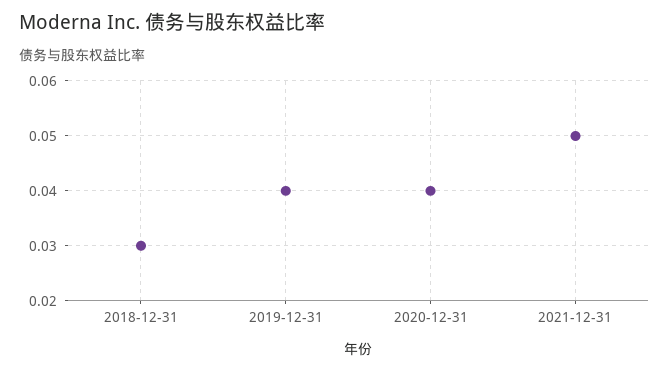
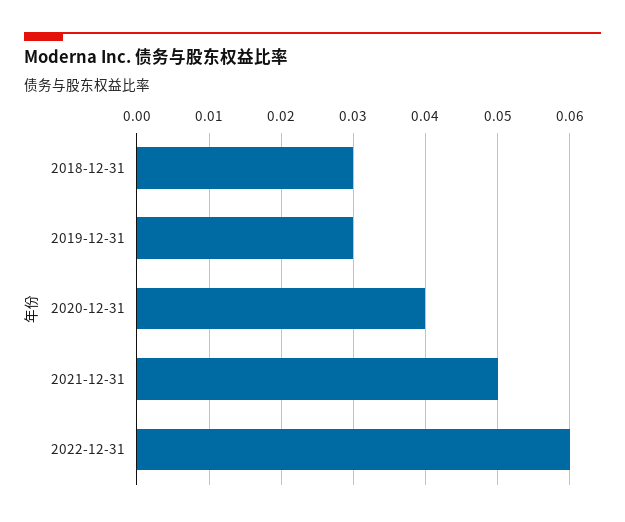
2019-12-31: 0.04 -> 0.03
2022-12-31: none -> 0.06

